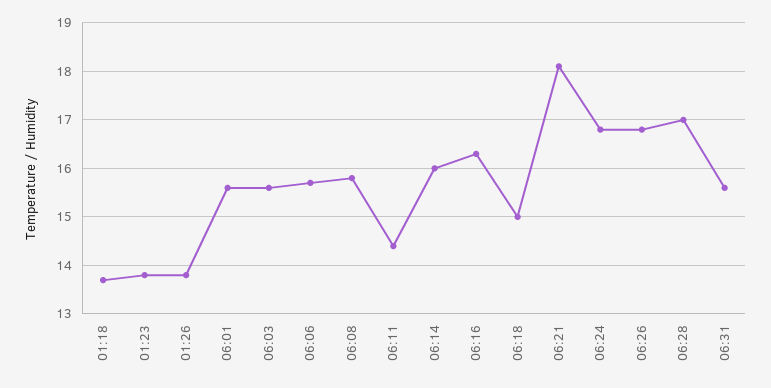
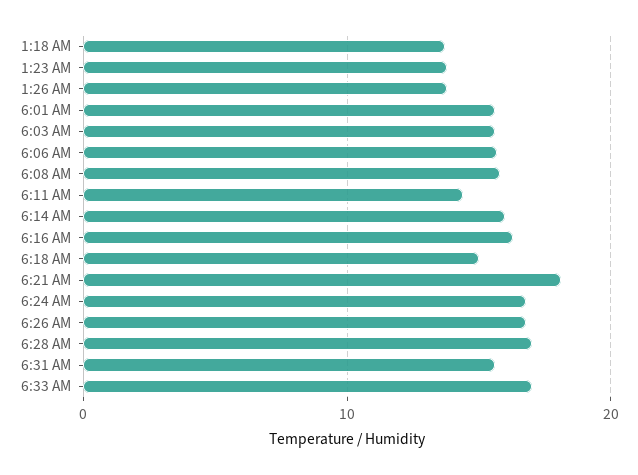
6:33 AM: none -> 17

